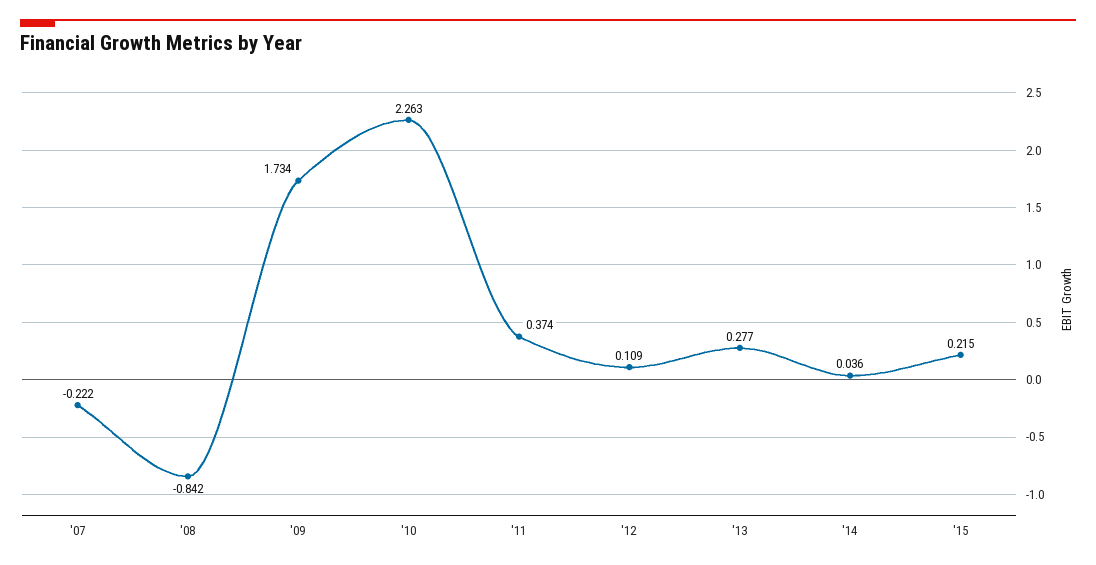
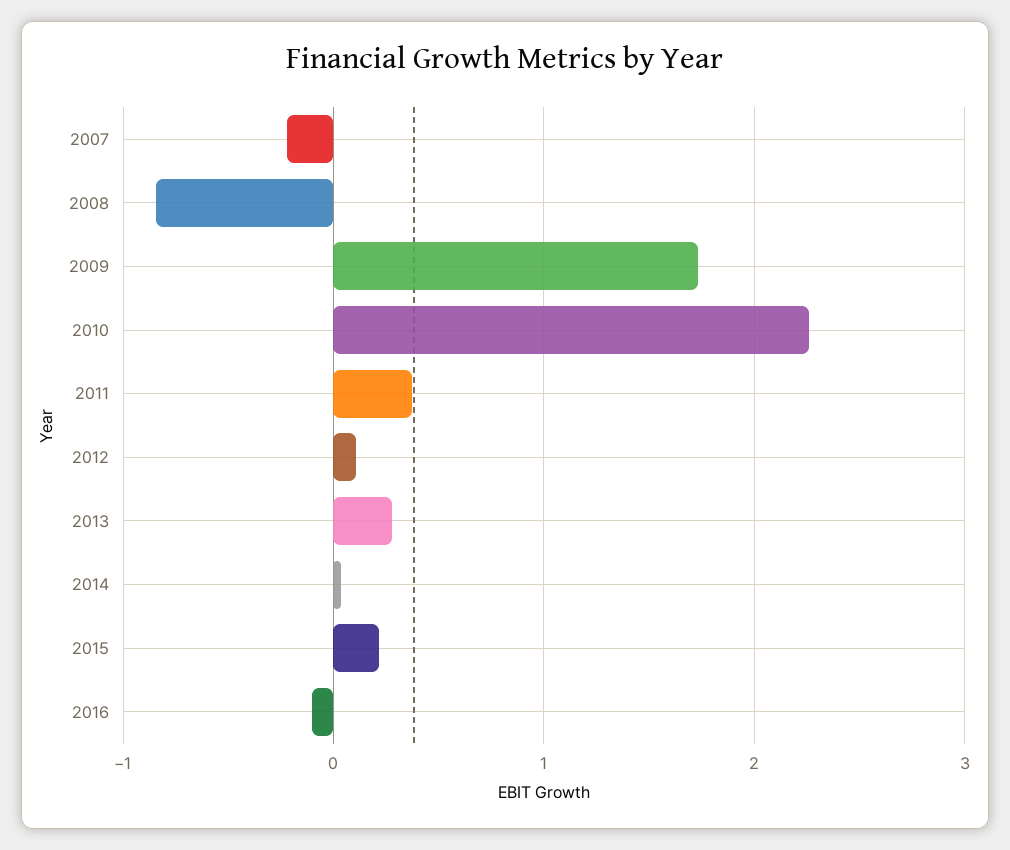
2016: none -> -0.1

